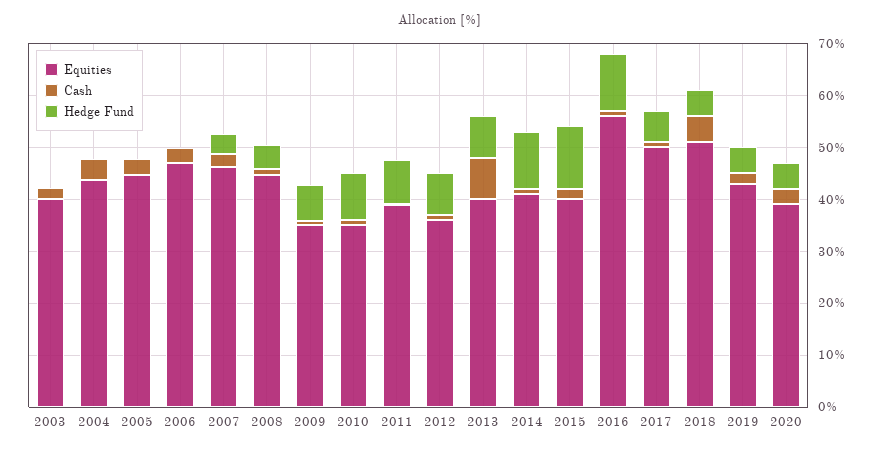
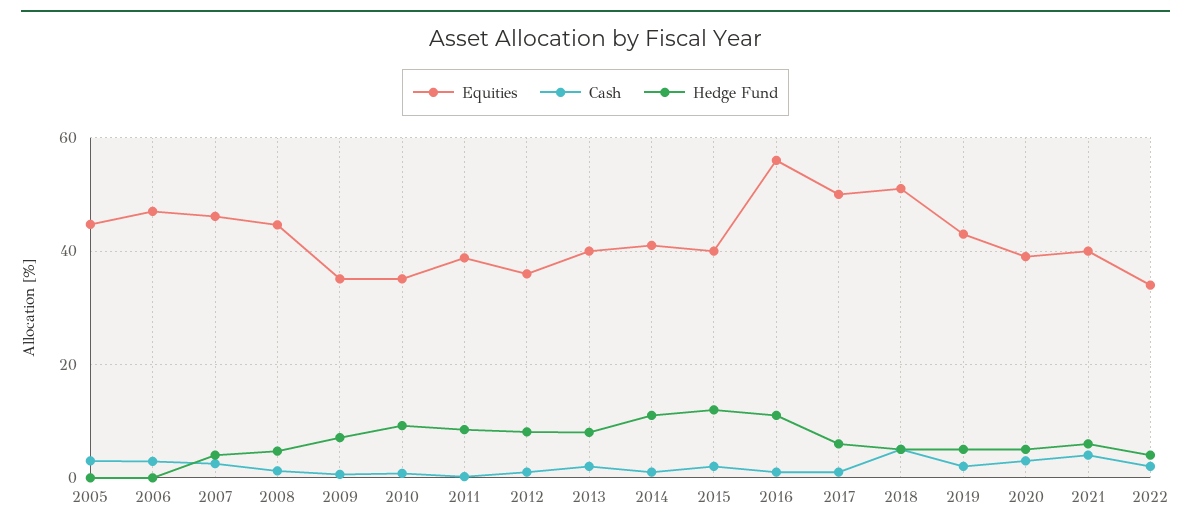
Equities, 2003: 40 -> none
Cash, 2003: 2 -> none
Hedge Fund, 2003: 0 -> none
Equities, 2004: 44 -> none
Cash, 2004: 4 -> none
Hedge Fund, 2004: 0 -> none
Cash, 2013: 8 -> 2
Equities, 2021: none -> 40
Cash, 2021: none -> 4
Hedge Fund, 2021: none -> 6
Equities, 2022: none -> 34
Cash, 2022: none -> 2
Hedge Fund, 2022: none -> 4

